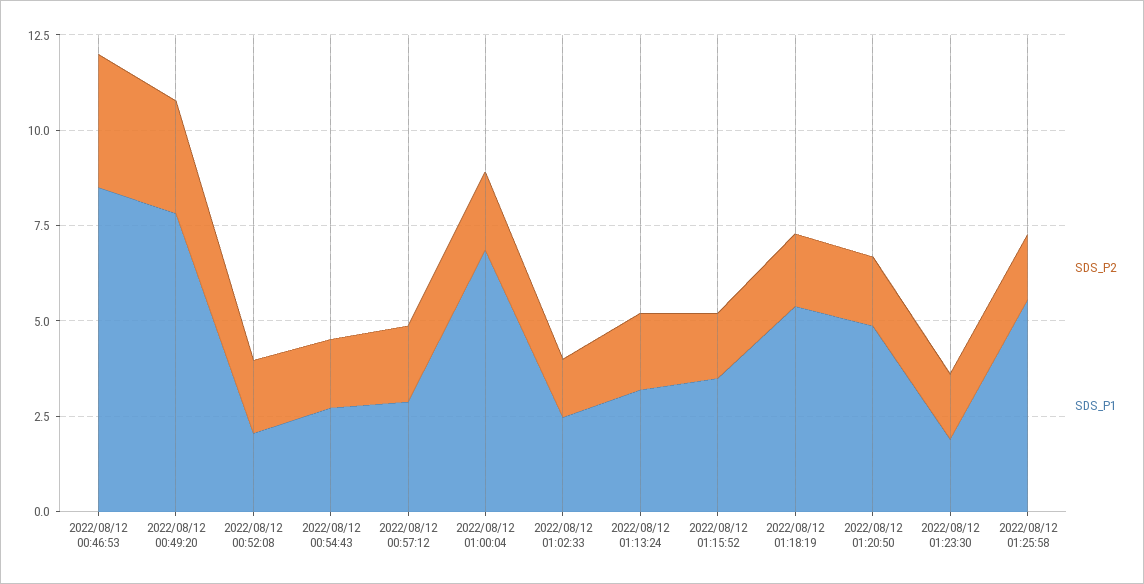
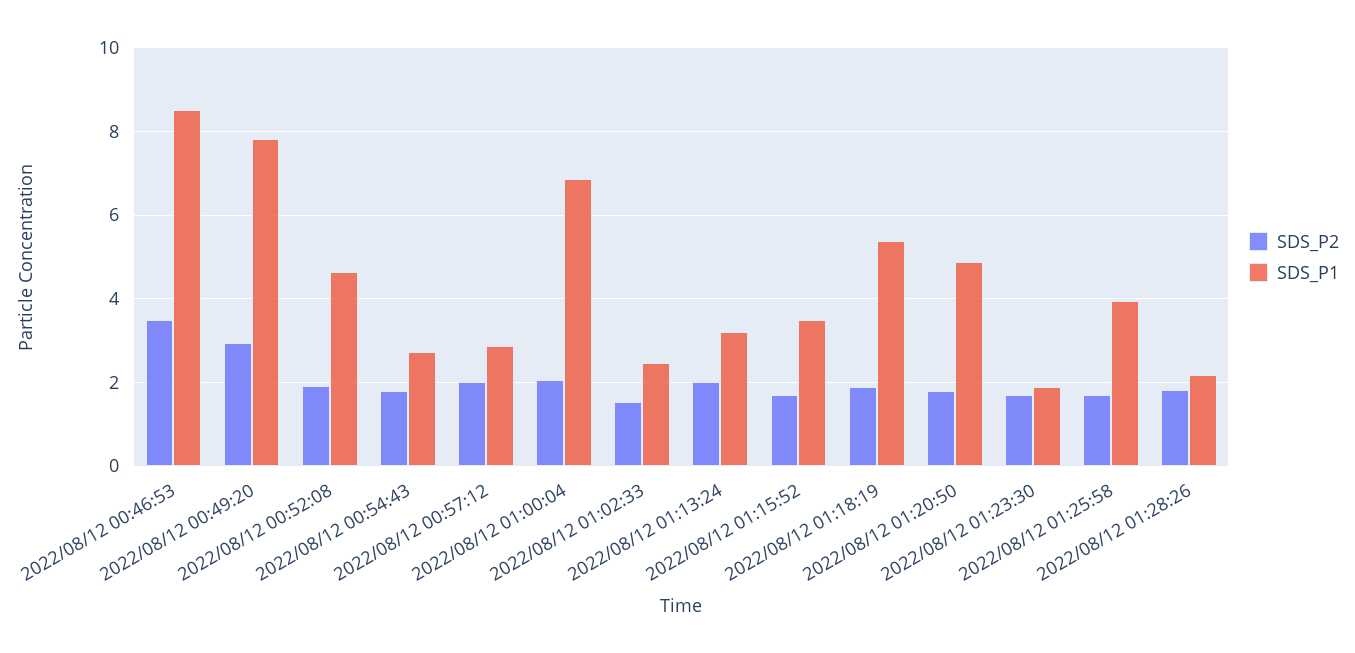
SDS_P1, 2022/08/12 00:52:08: 2 -> 4.6
SDS_P1, 2022/08/12 01:25:58: 5.5 -> 4
SDS_P2, 2022/08/12 01:28:26: none -> 1.8
SDS_P1, 2022/08/12 01:28:26: none -> 2.2

